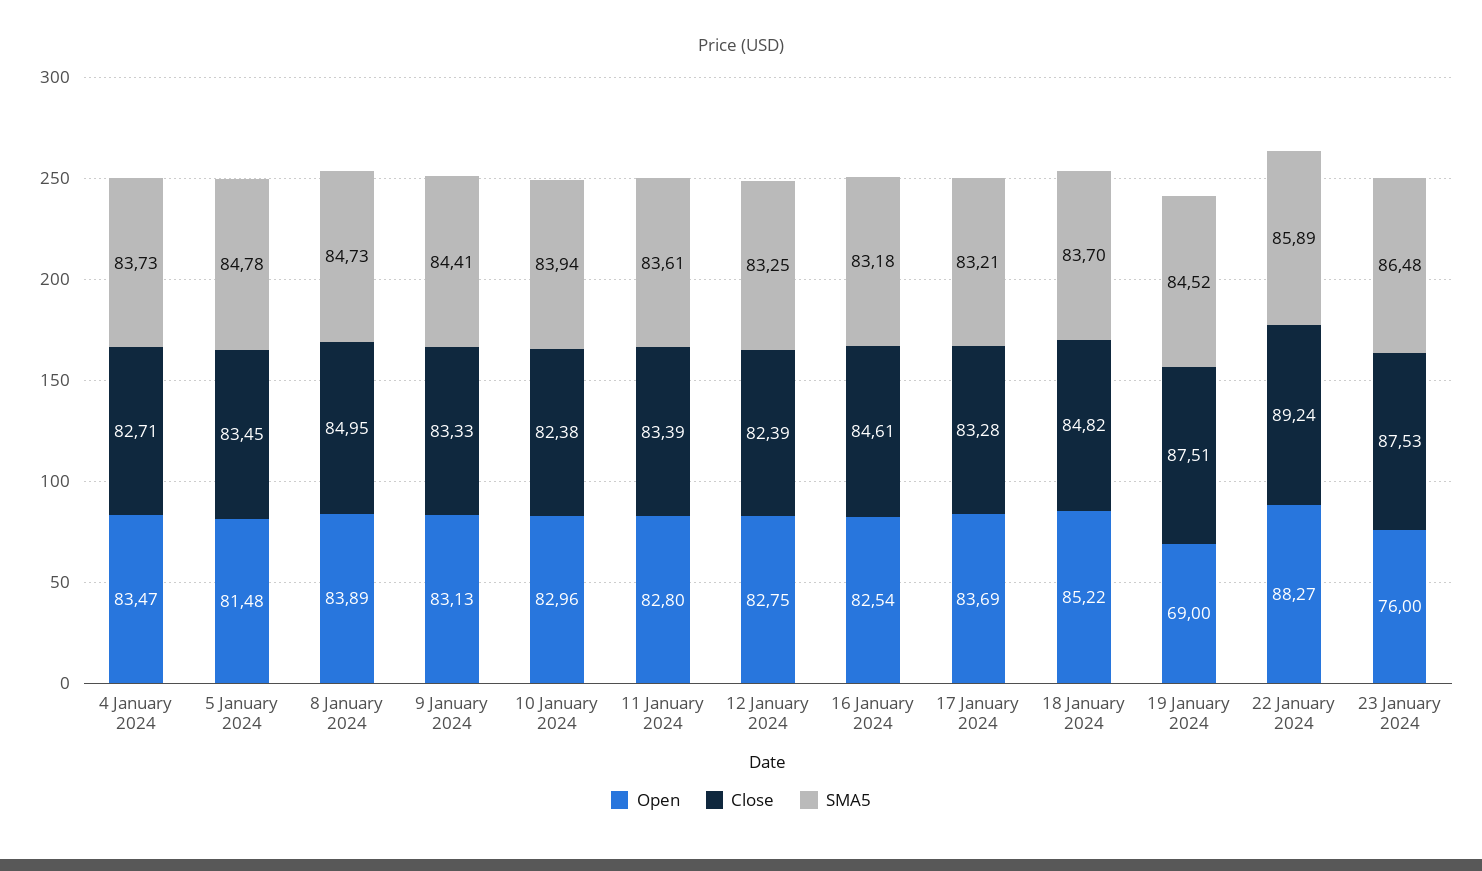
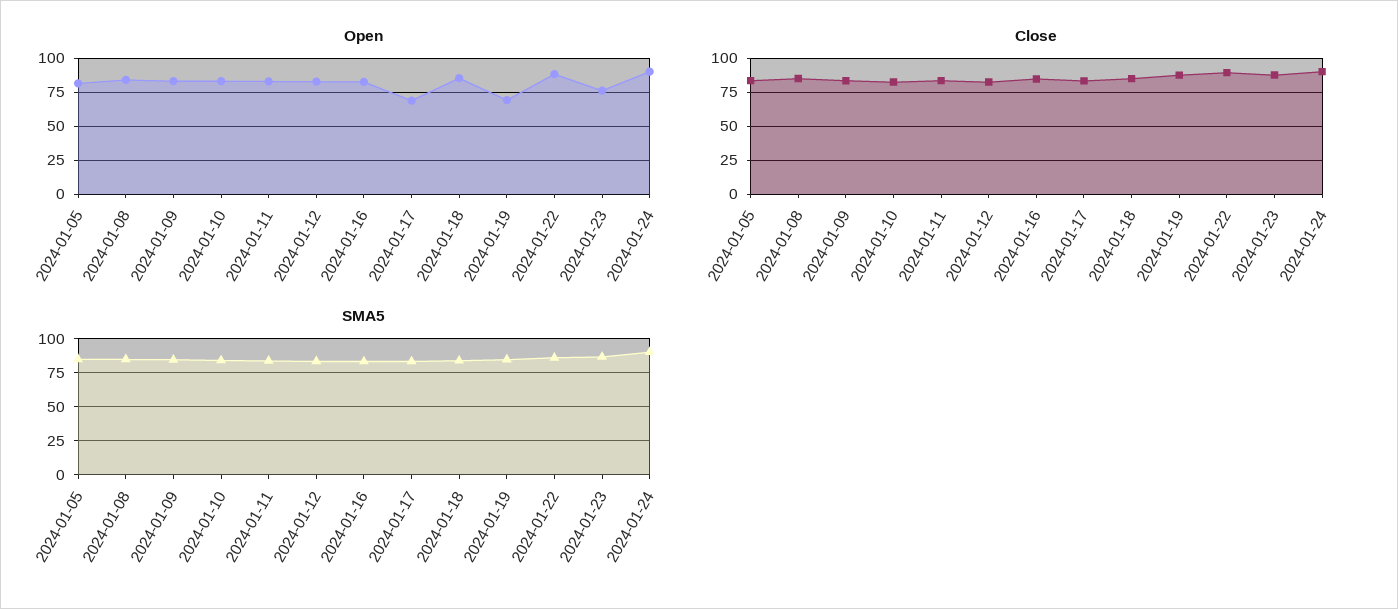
Open, 4 January 2024: 83.47 -> none
Close, 4 January 2024: 82.71 -> none
SMA5, 4 January 2024: 83.73 -> none
Open, 17 January 2024: 83.69 -> 70
Open, 2024-01-24: none -> 90
Close, 2024-01-24: none -> 90
SMA5, 2024-01-24: none -> 90

